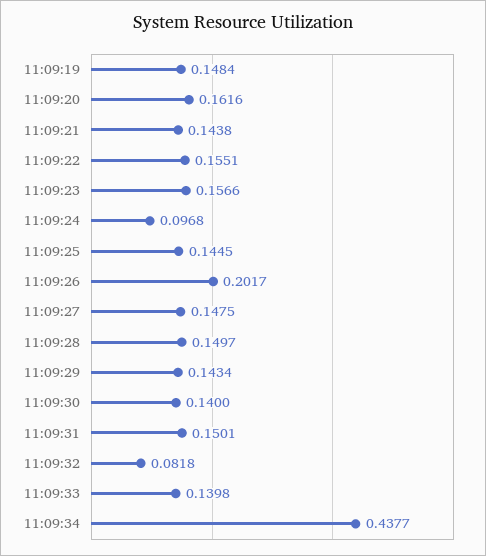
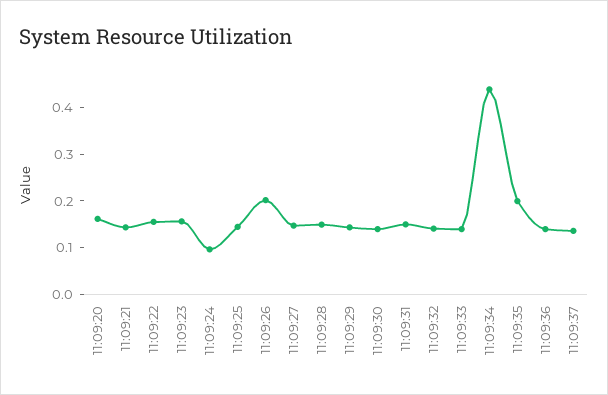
11:09:19: 0.1484 -> none
11:09:32: 0.0818 -> 0.14
11:09:35: none -> 0.2
11:09:36: none -> 0.14
11:09:37: none -> 0.14

